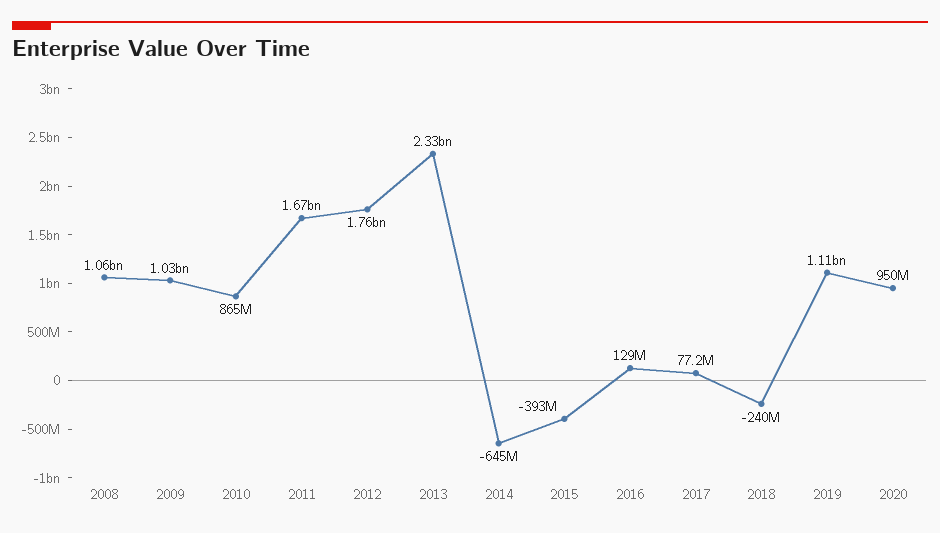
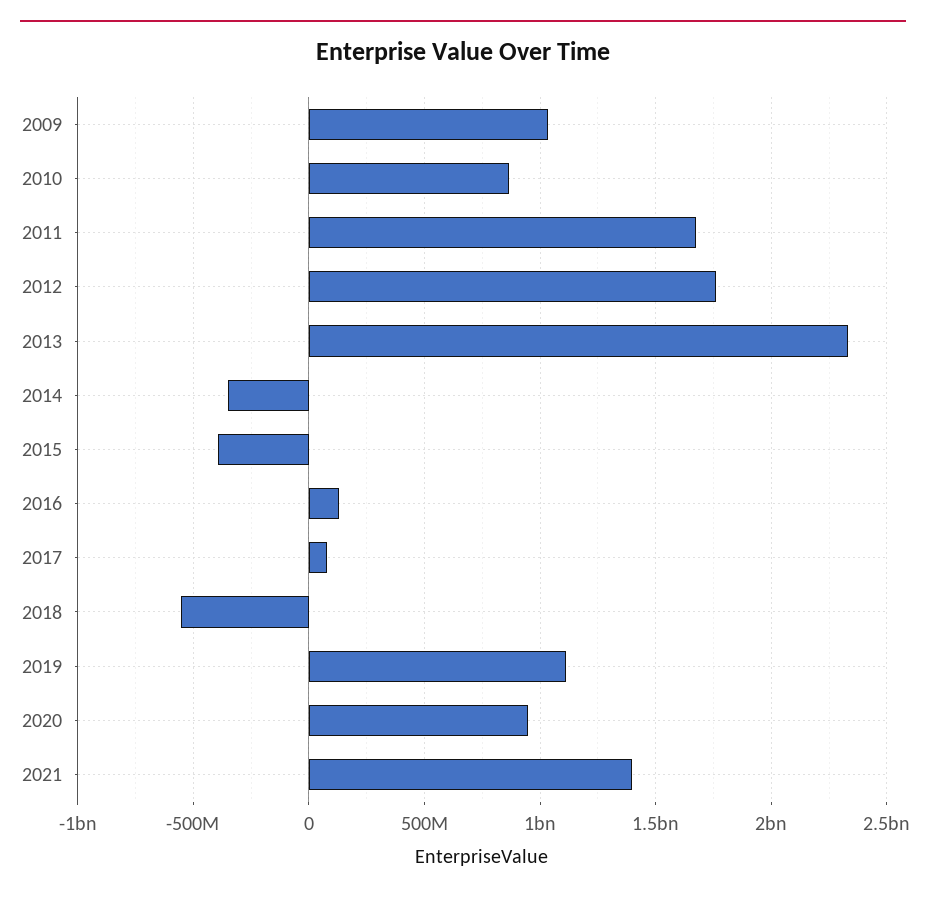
2008: 1060000000 -> none
2014: -645000000 -> -350000000
2018: -240000000 -> -550000000
2021: none -> 1400000000

